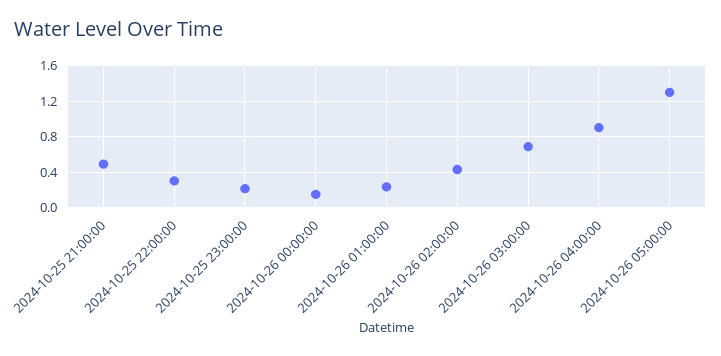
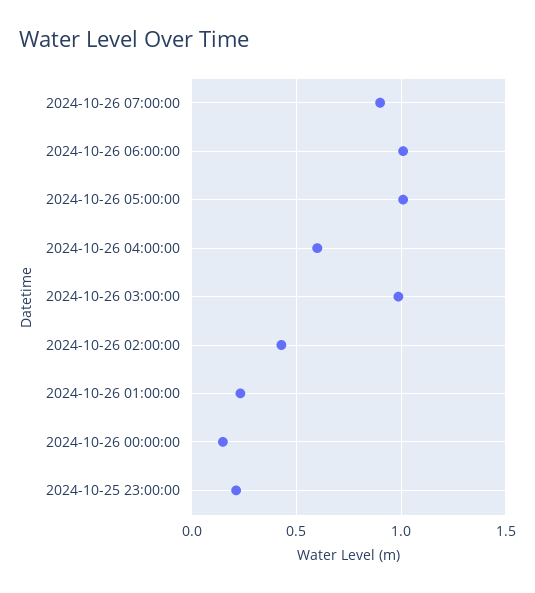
2024-10-25 21:00:00: 0.5 -> none
2024-10-25 22:00:00: 0.3 -> none
2024-10-26 03:00:00: 0.7 -> 1
2024-10-26 04:00:00: 0.9 -> 0.6
2024-10-26 05:00:00: 1.3 -> 1
2024-10-26 07:00:00: none -> 0.9
2024-10-26 06:00:00: none -> 1

